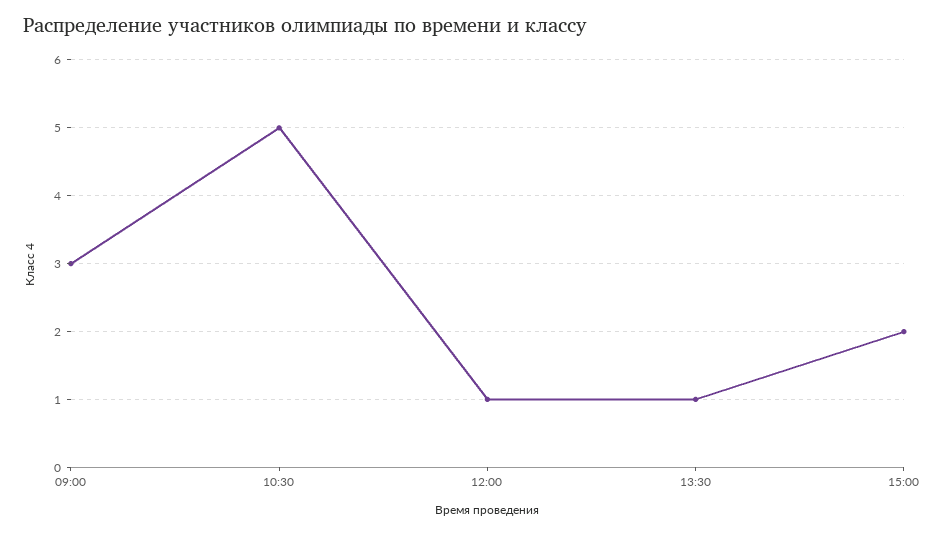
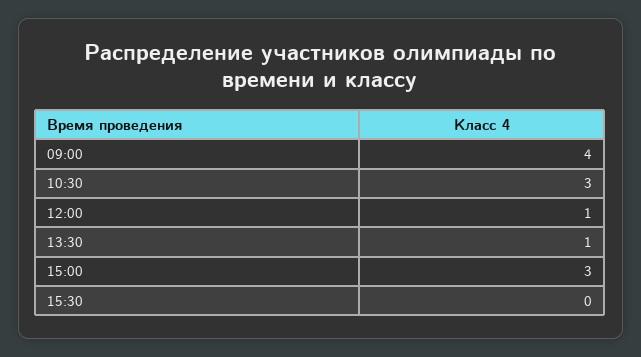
09:00: 3 -> 4
10:30: 5 -> 3
15:00: 2 -> 3
15:30: none -> 0

